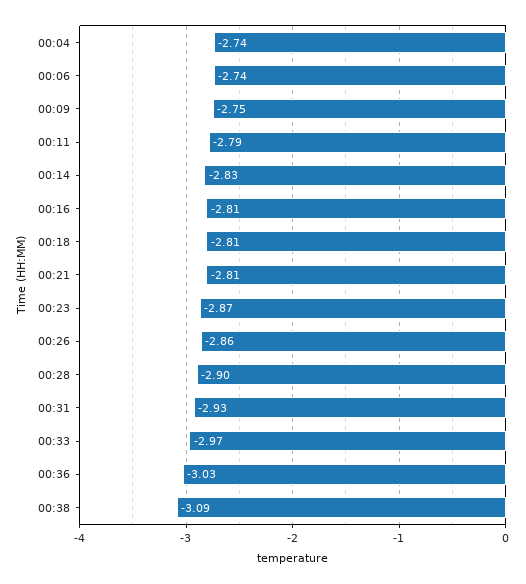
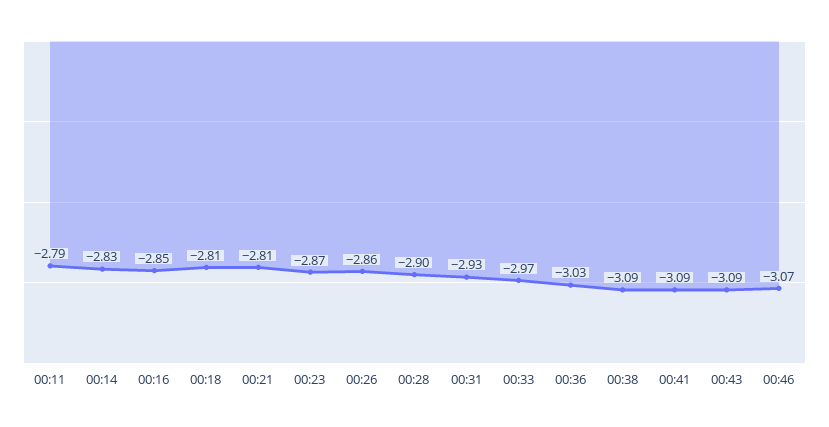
00:04: -2.74 -> none
00:06: -2.74 -> none
00:09: -2.75 -> none
00:16: -2.81 -> -2.85
00:41: none -> -3.09
00:43: none -> -3.09
00:46: none -> -3.07

